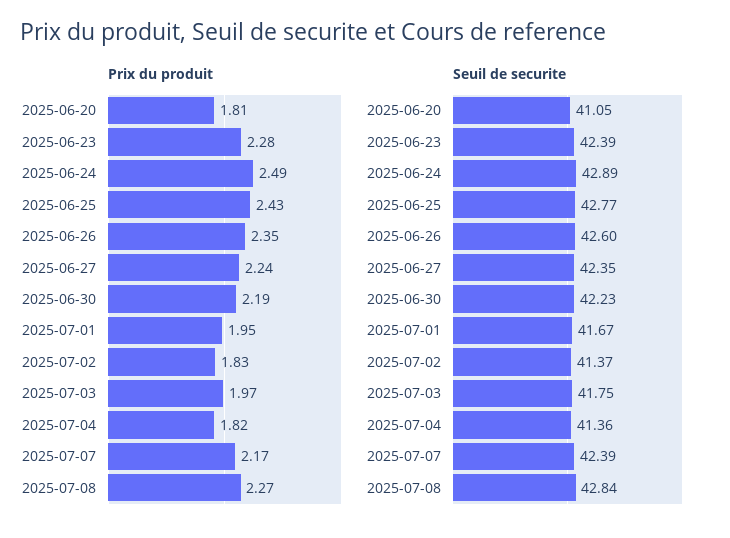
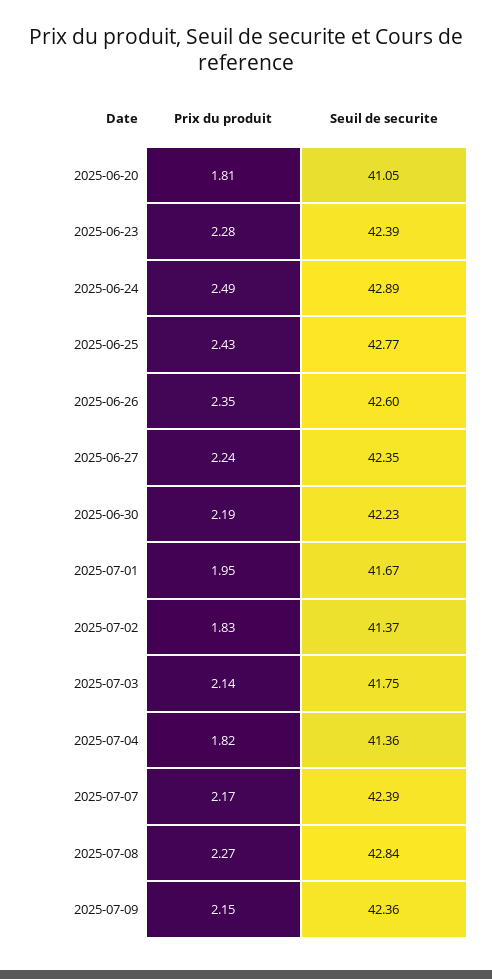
Prix du produit, 2025-07-03: 1.97 -> 2.14
Prix du produit, 2025-07-09: none -> 2.15
Seuil de securite, 2025-07-09: none -> 42.36

